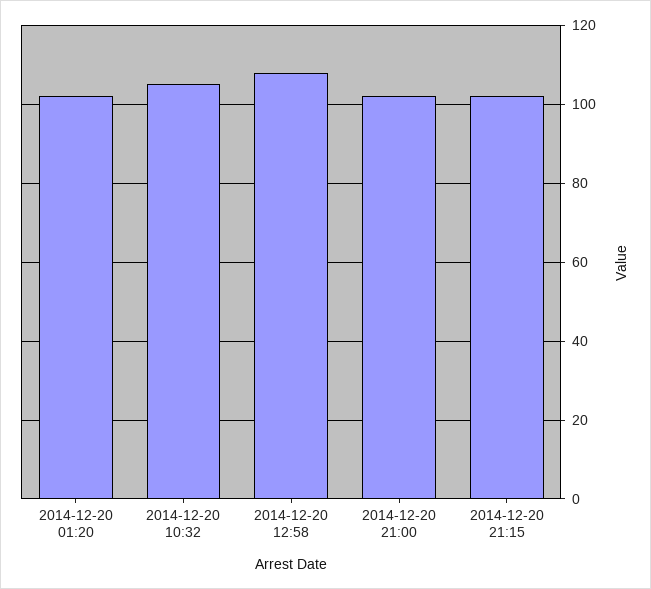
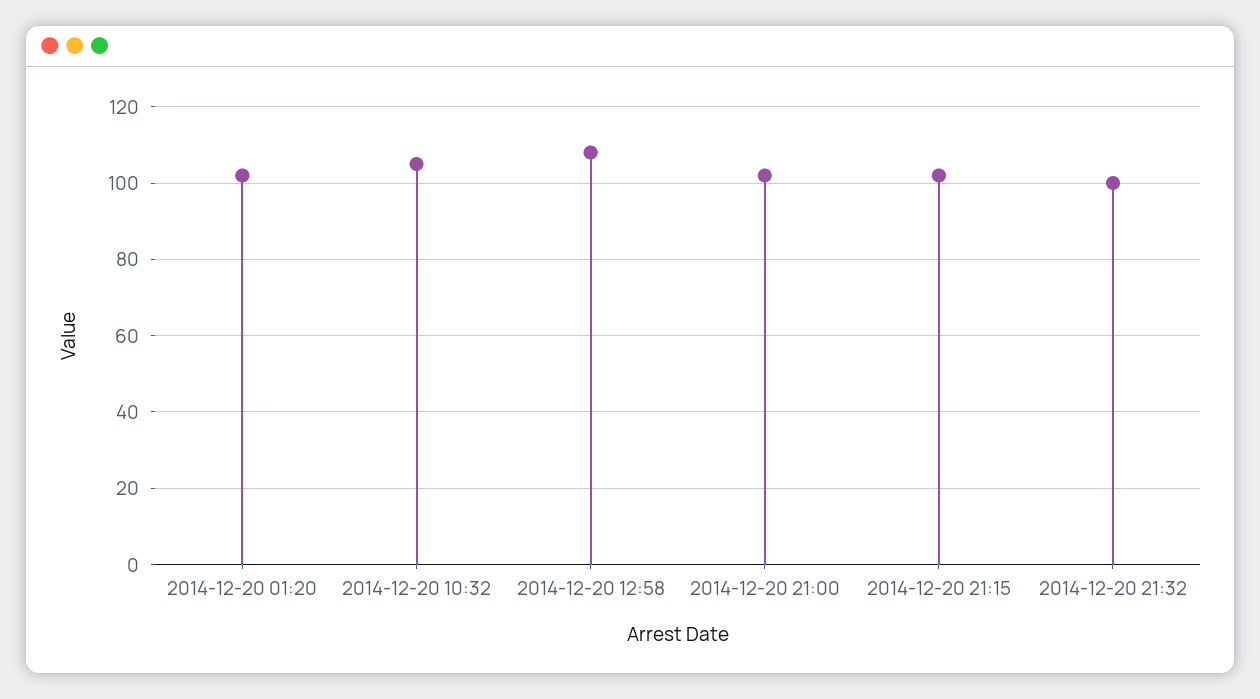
2014-12-20 21:32: none -> 100

